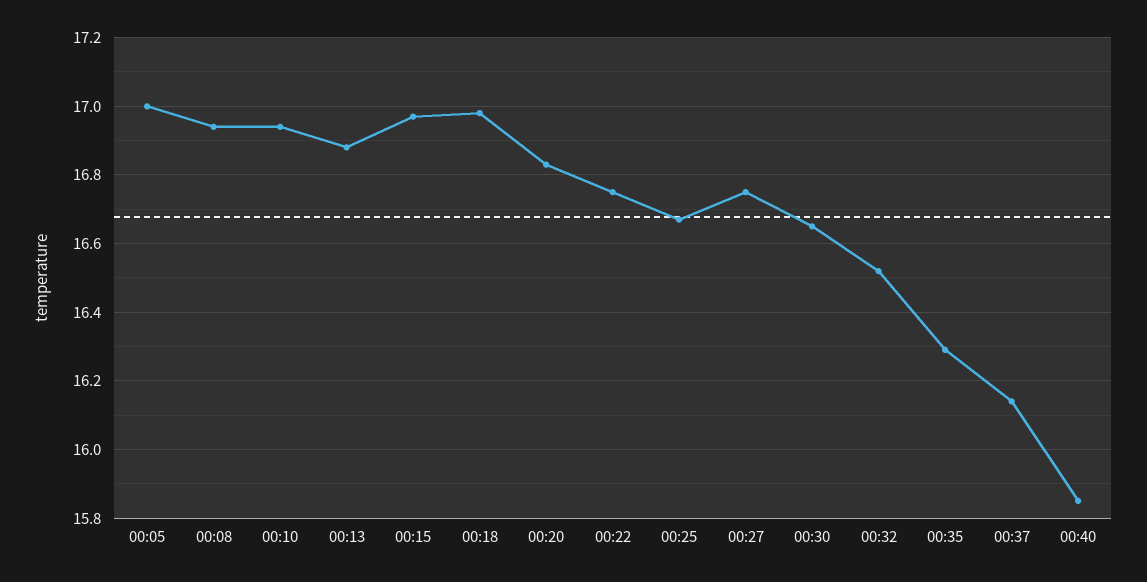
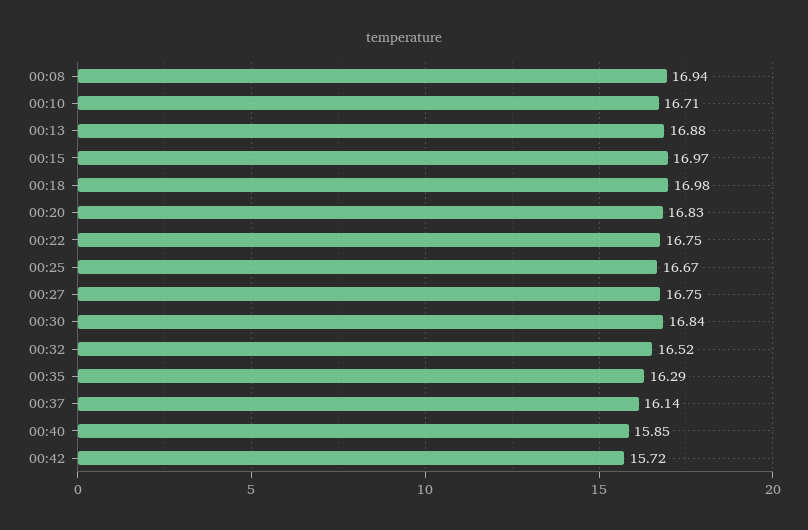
00:05: 17 -> none
00:10: 16.95 -> 16.71
00:30: 16.65 -> 16.84
00:42: none -> 15.72

